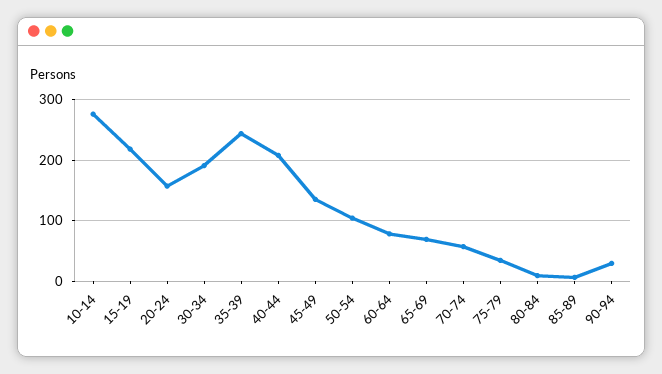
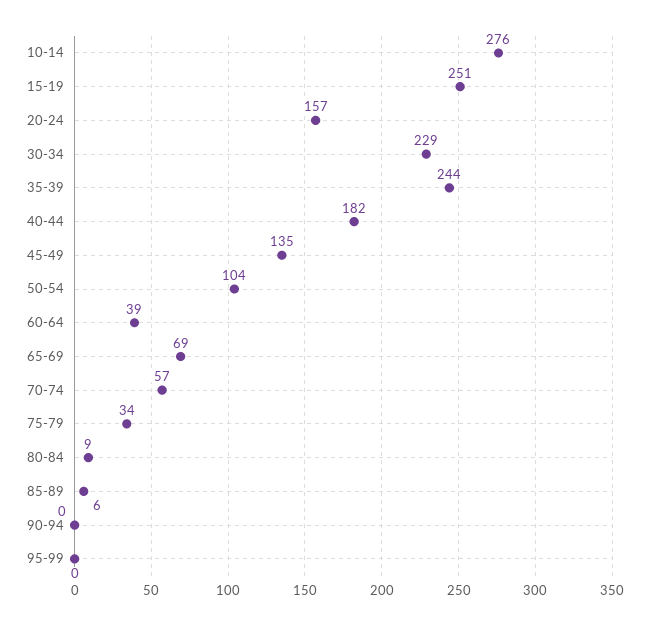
15-19: 220 -> 251
30-34: 190 -> 229
40-44: 210 -> 182
60-64: 80 -> 39
90-94: 30 -> 0
95-99: none -> 0

